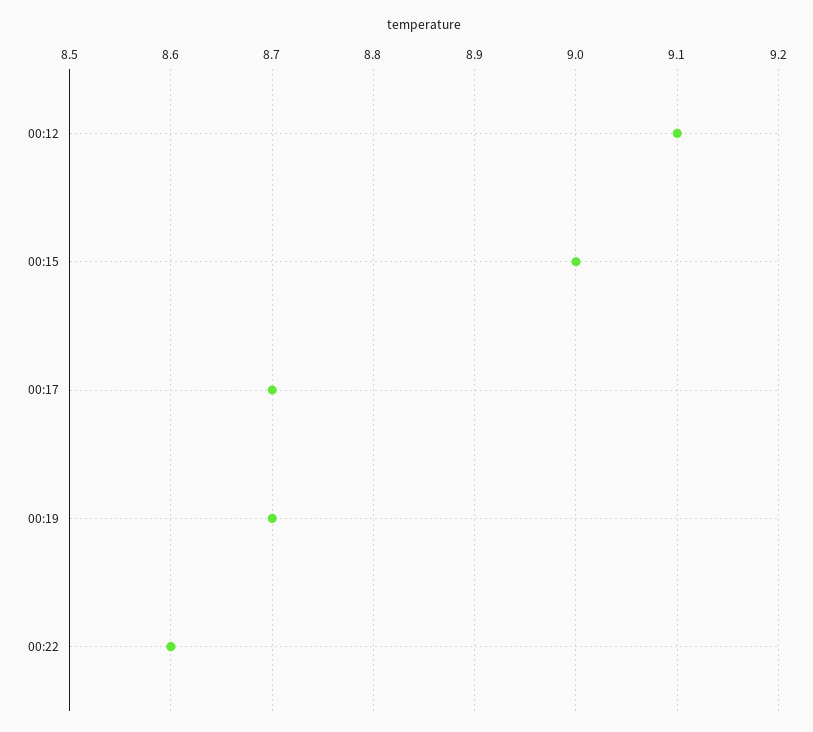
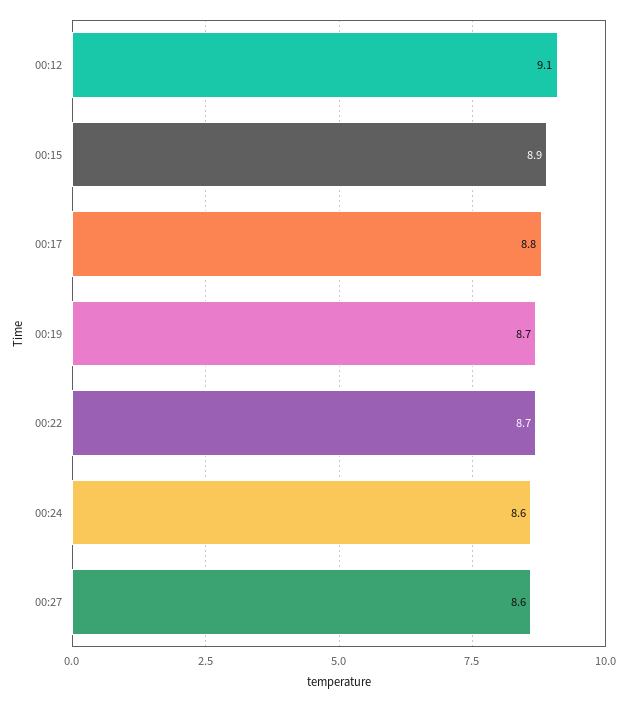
00:15: 9 -> 8.9
00:17: 8.7 -> 8.8
00:22: 8.6 -> 8.7
00:24: none -> 8.6
00:27: none -> 8.6

